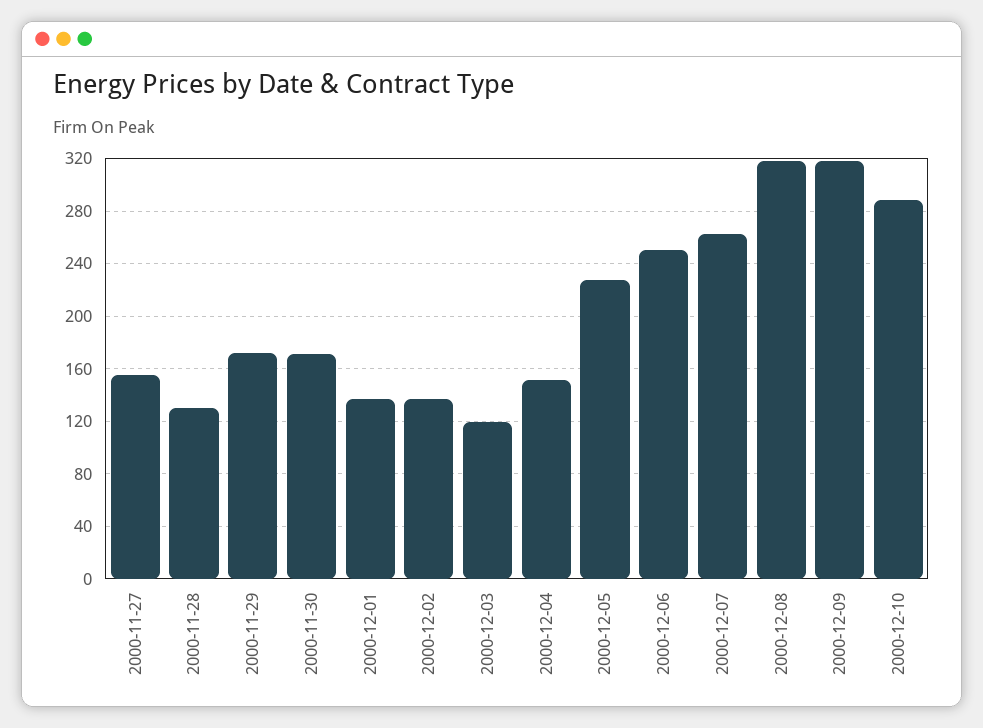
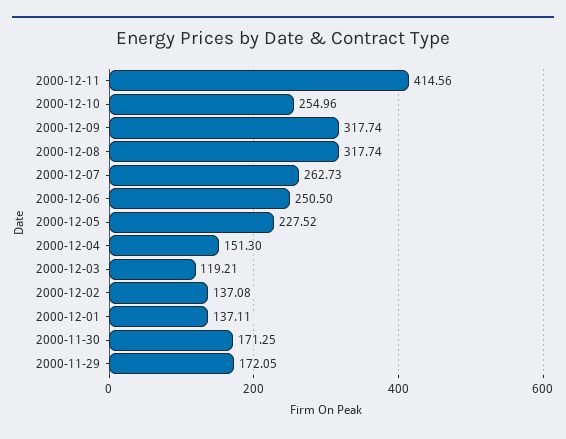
2000-11-27: 155 -> none
2000-11-28: 130 -> none
2000-12-10: 290 -> 254.96
2000-12-11: none -> 414.56

